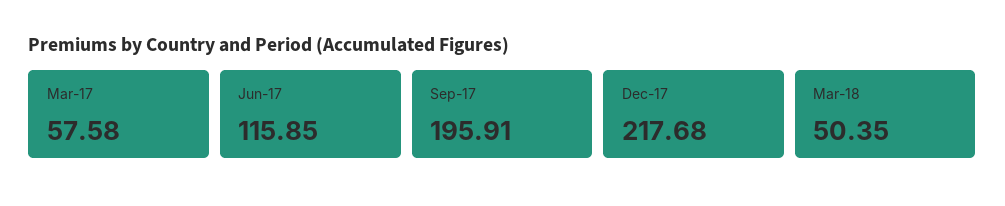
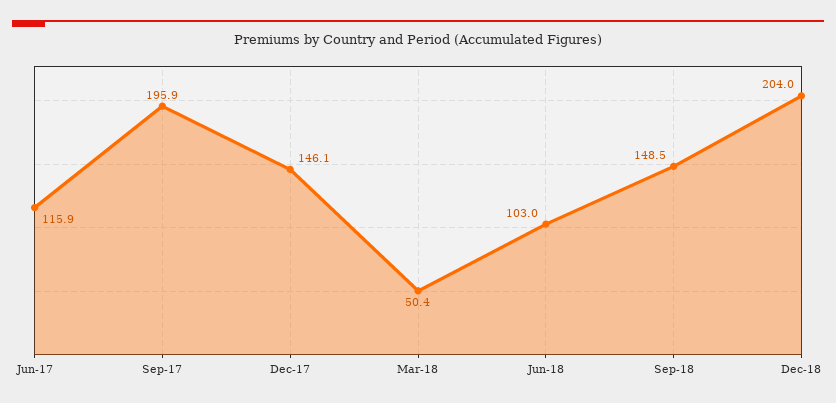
Mar-17: 57.58 -> none
Dec-17: 217.68 -> 146.1
Jun-18: none -> 103
Sep-18: none -> 148.5
Dec-18: none -> 204

